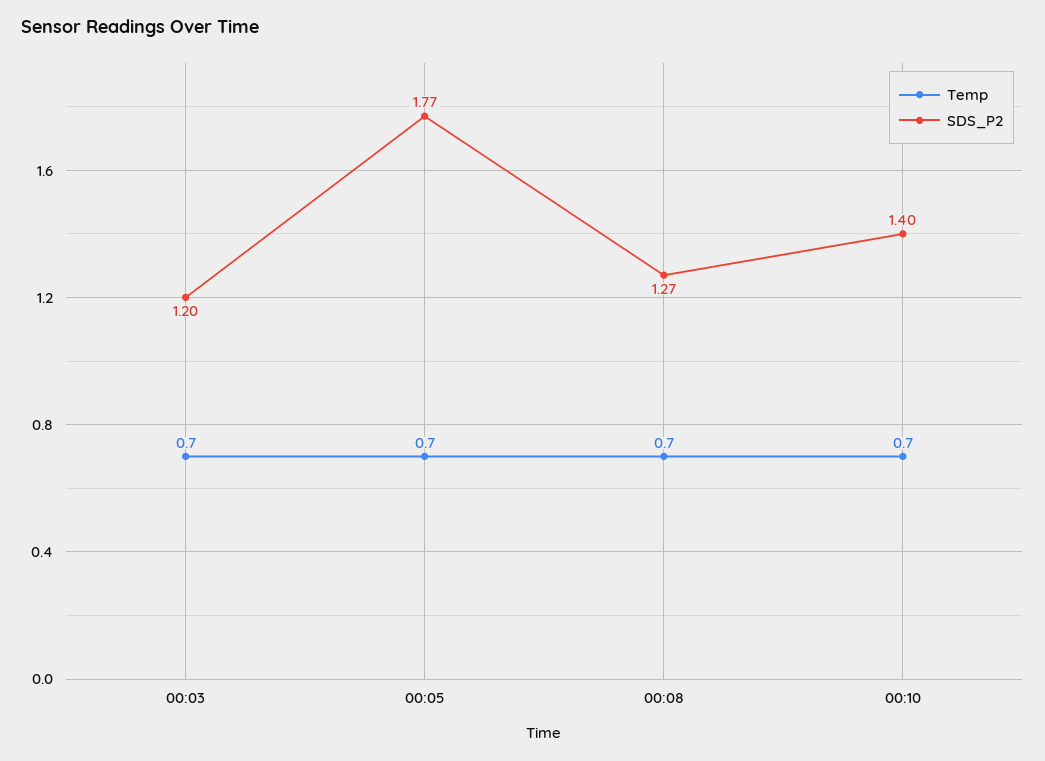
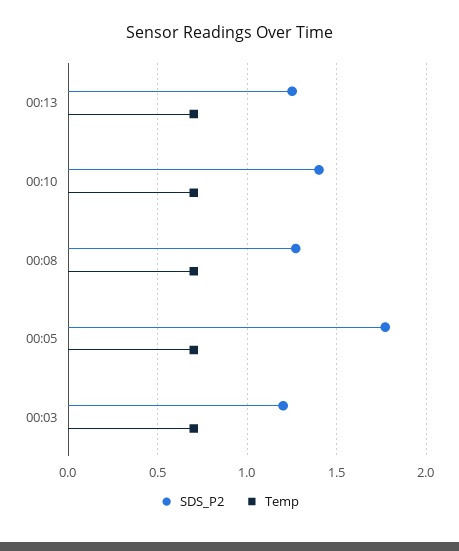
SDS_P2, 00:13: none -> 1.25
Temp, 00:13: none -> 0.7

